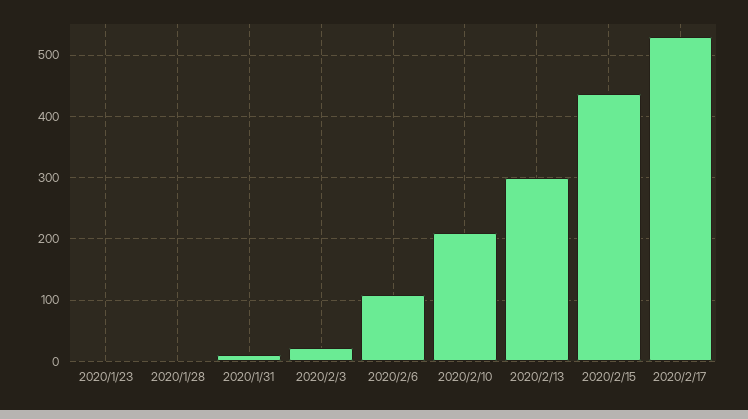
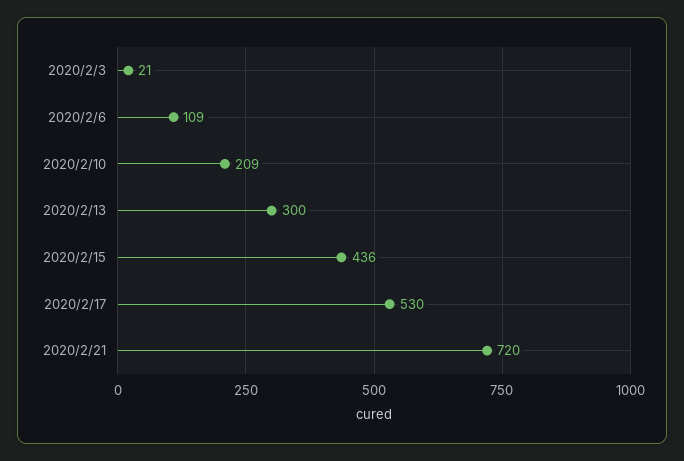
2020/1/23: 0 -> none
2020/1/28: 0 -> none
2020/1/31: 10 -> none
2020/2/21: none -> 720

